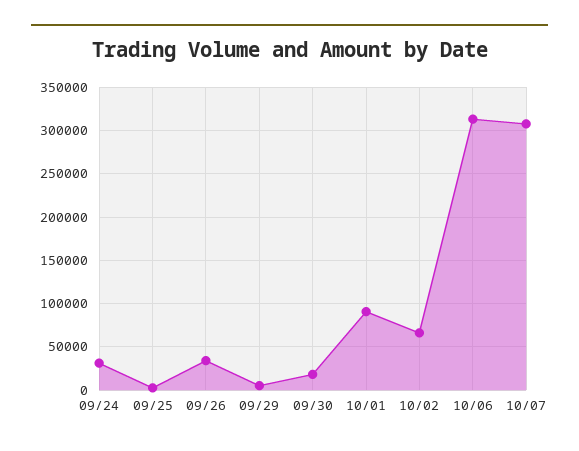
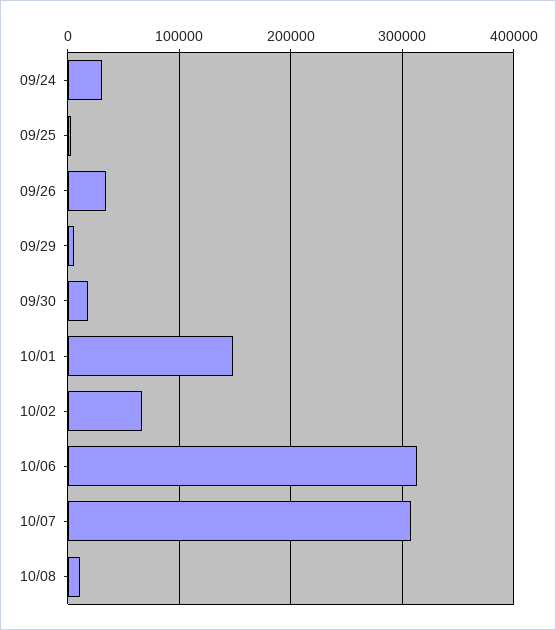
10/01: 90000 -> 150000
10/08: none -> 10000

